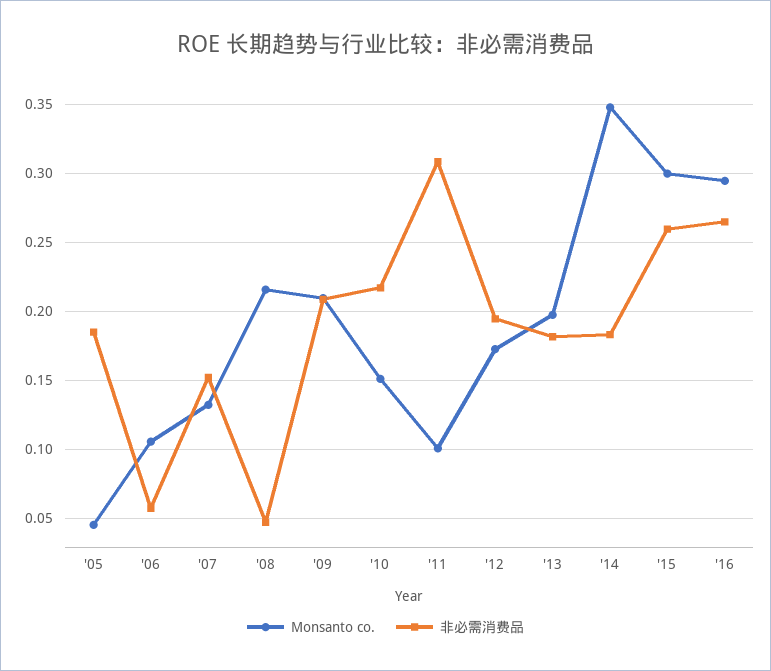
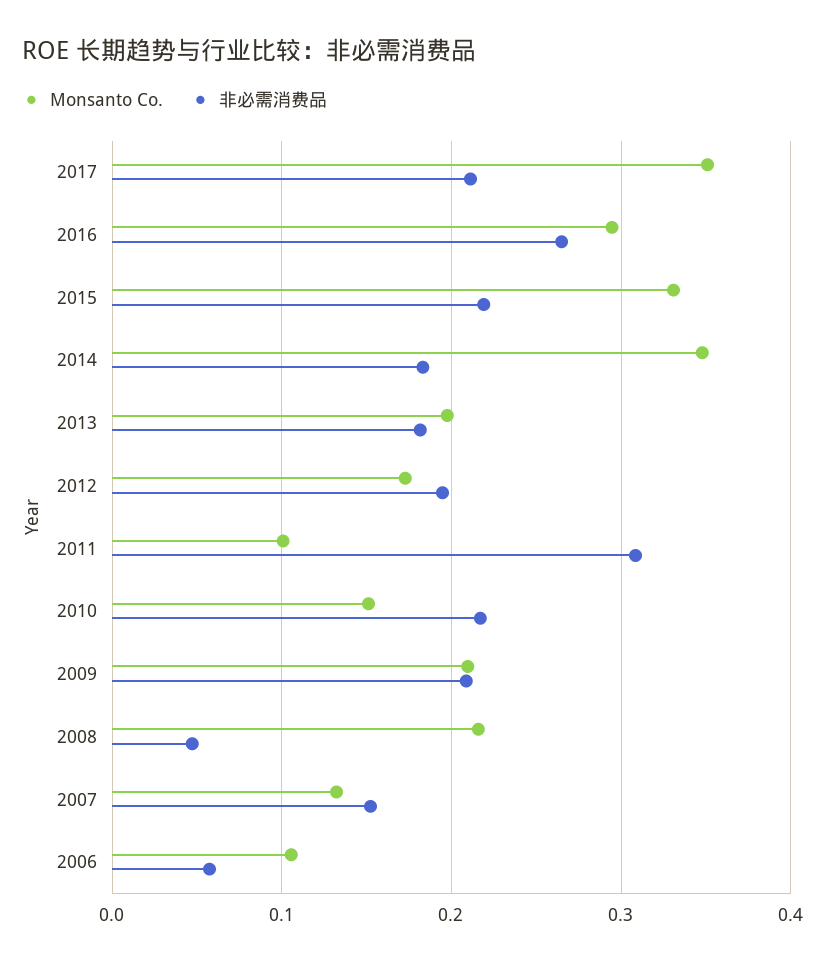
Monsanto co., '05: 0.045 -> none
非必需消费品, '05: 0.185 -> none
Monsanto co., '15: 0.3 -> 0.33
非必需消费品, '15: 0.26 -> 0.22
Monsanto co., 2017: none -> 0.35
非必需消费品, 2017: none -> 0.21

